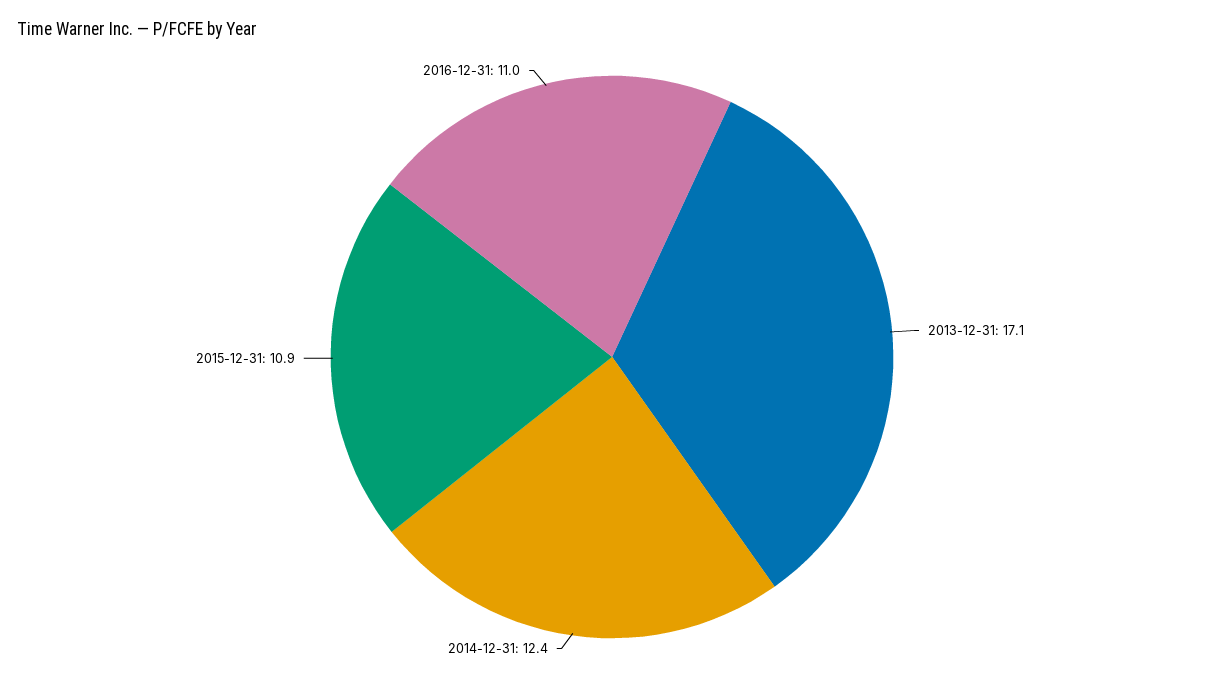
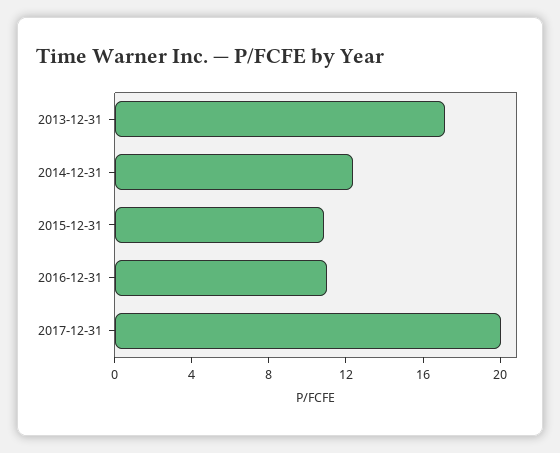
2017-12-31: none -> 20

